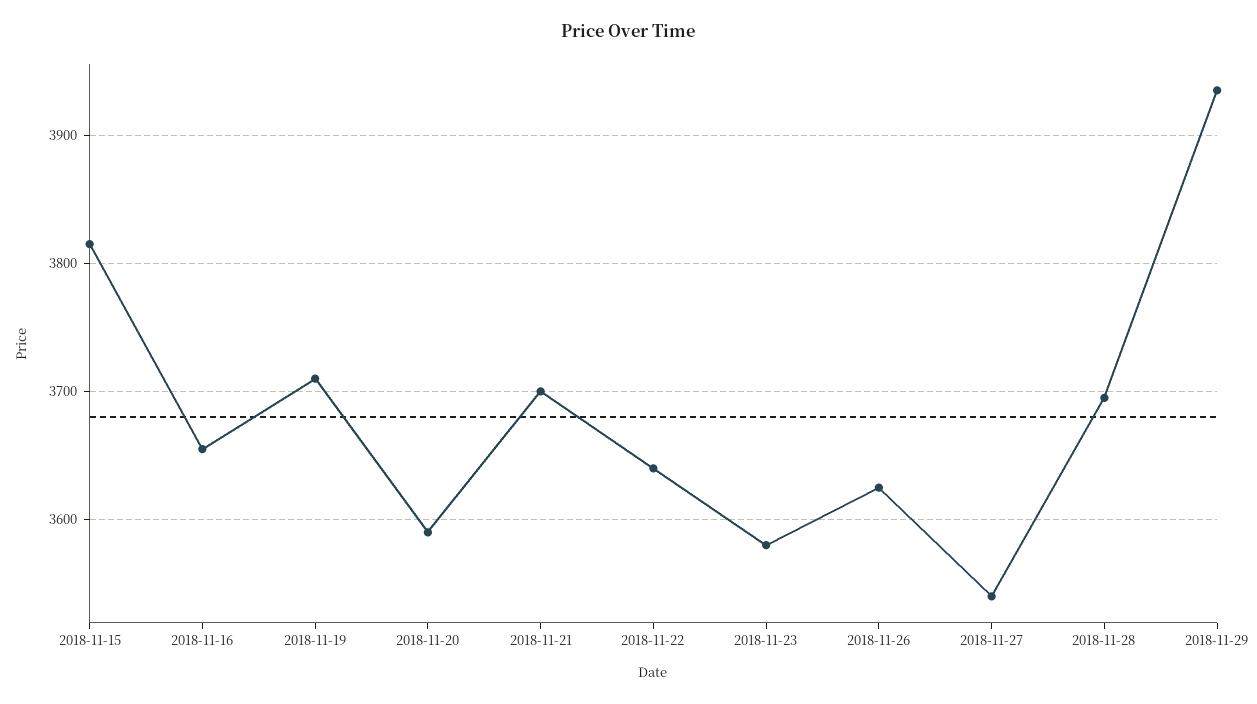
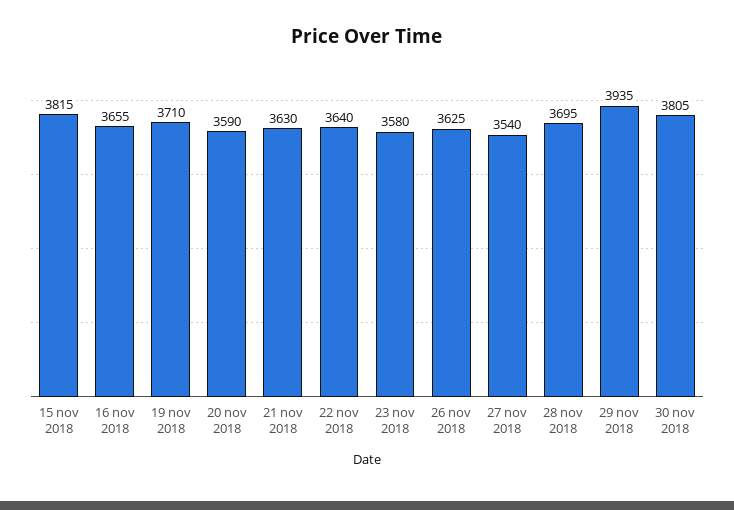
2018-11-21: 3700 -> 3630
30 nov 2018: none -> 3805

